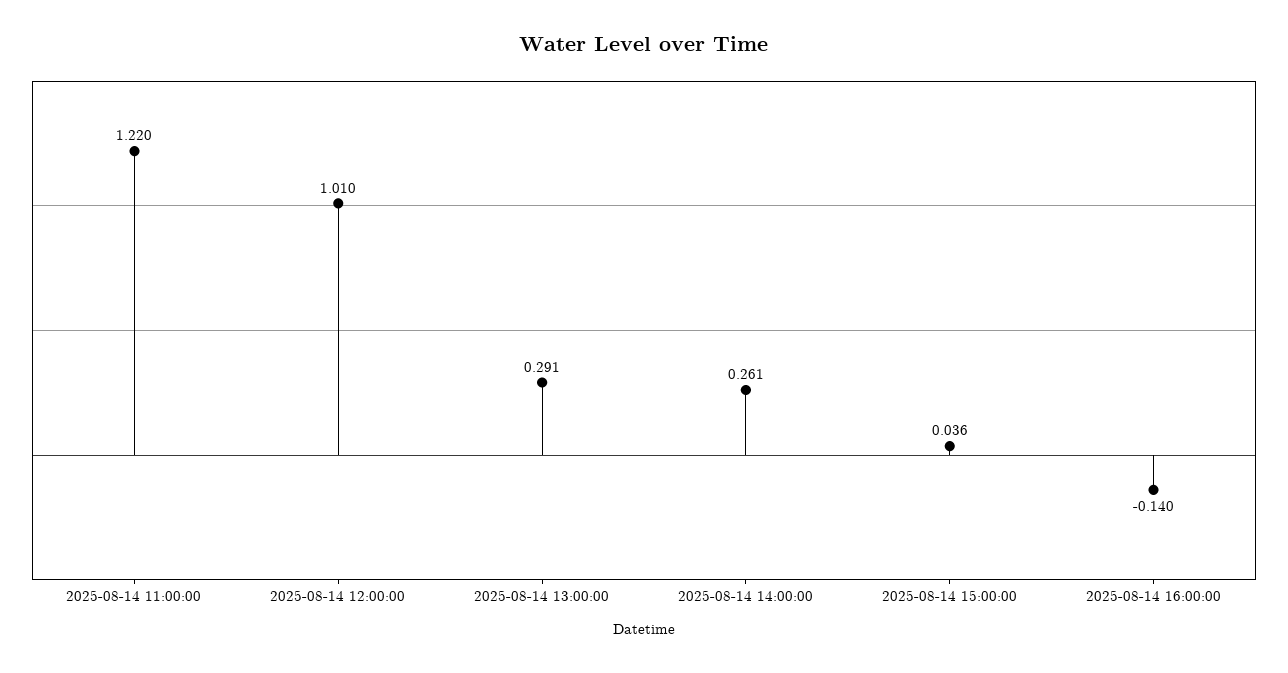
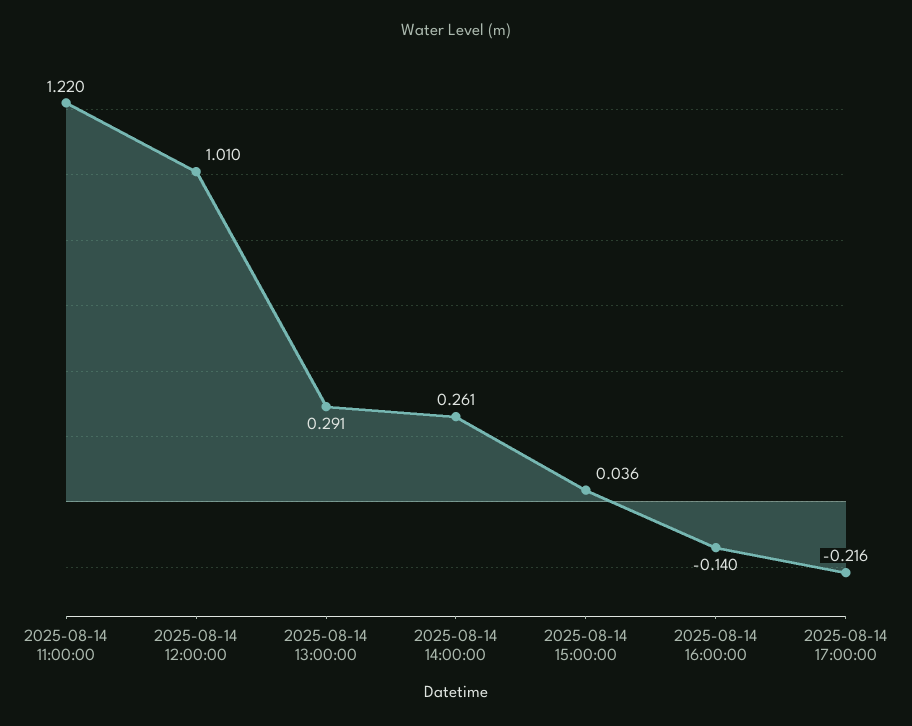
2025-08-14 17:00:00: none -> -0.216

